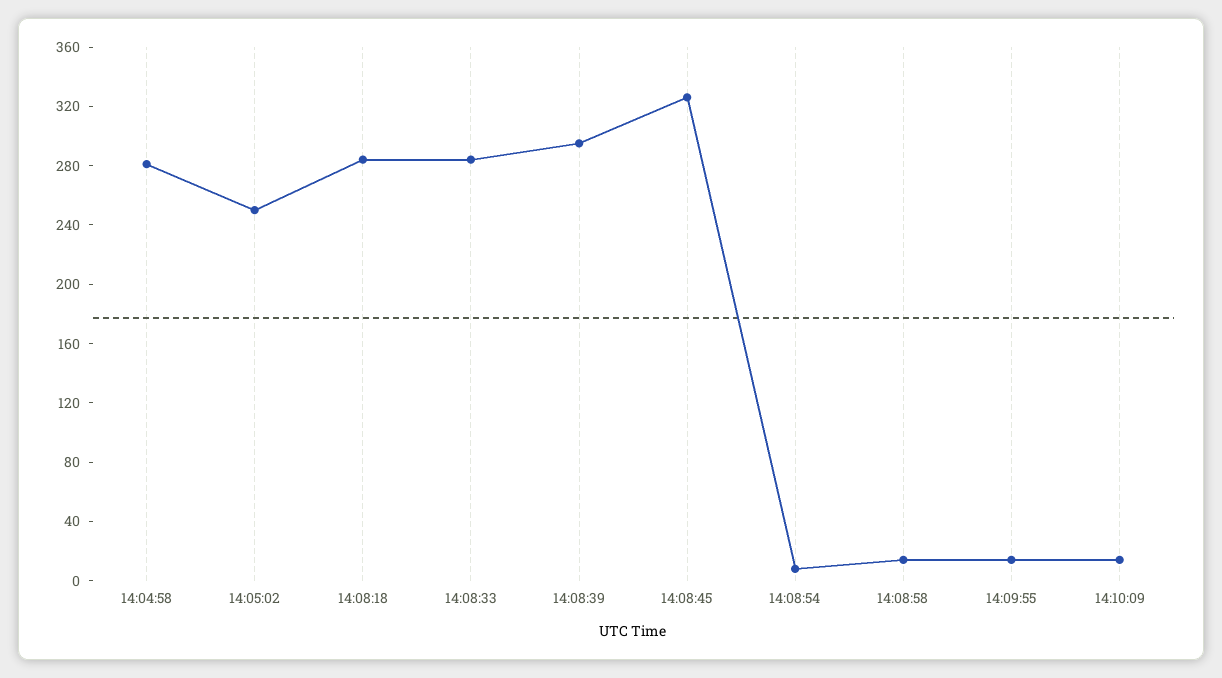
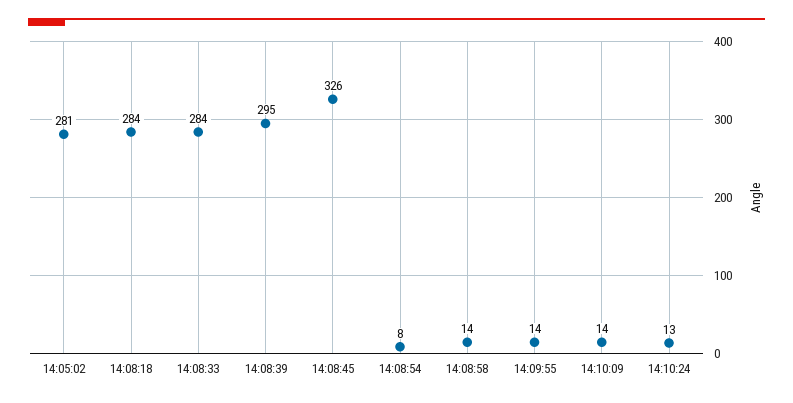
14:04:58: 280 -> none
14:05:02: 250 -> 281
14:10:24: none -> 13

